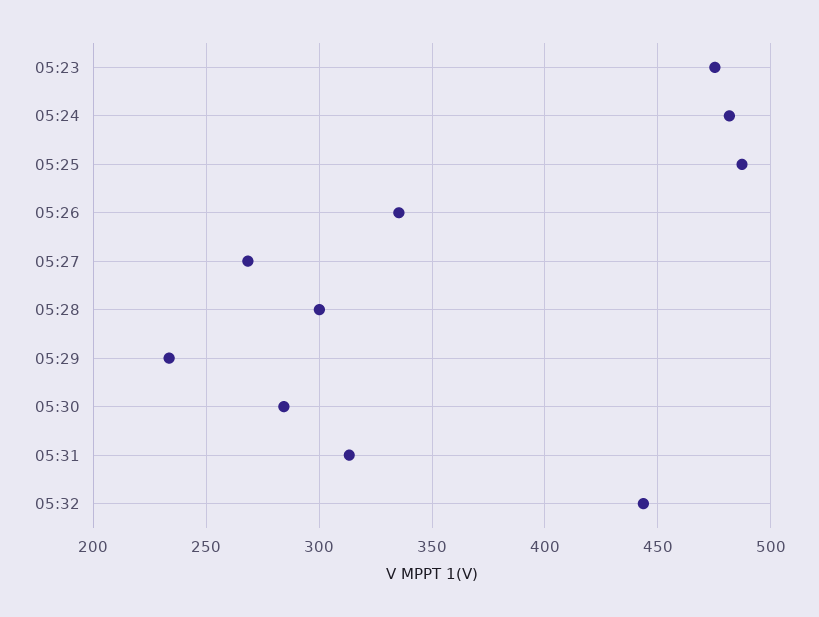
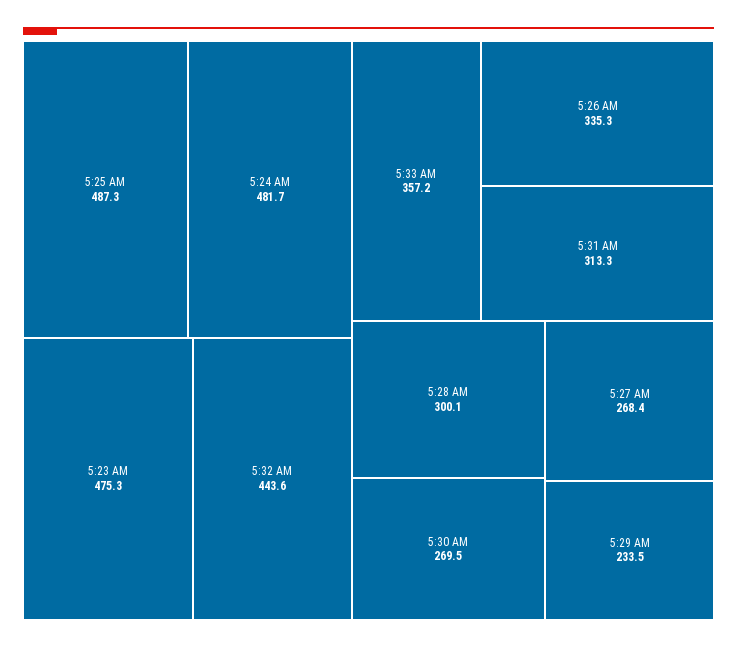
05:30: 285 -> 269.5
5:33 AM: none -> 357.2

